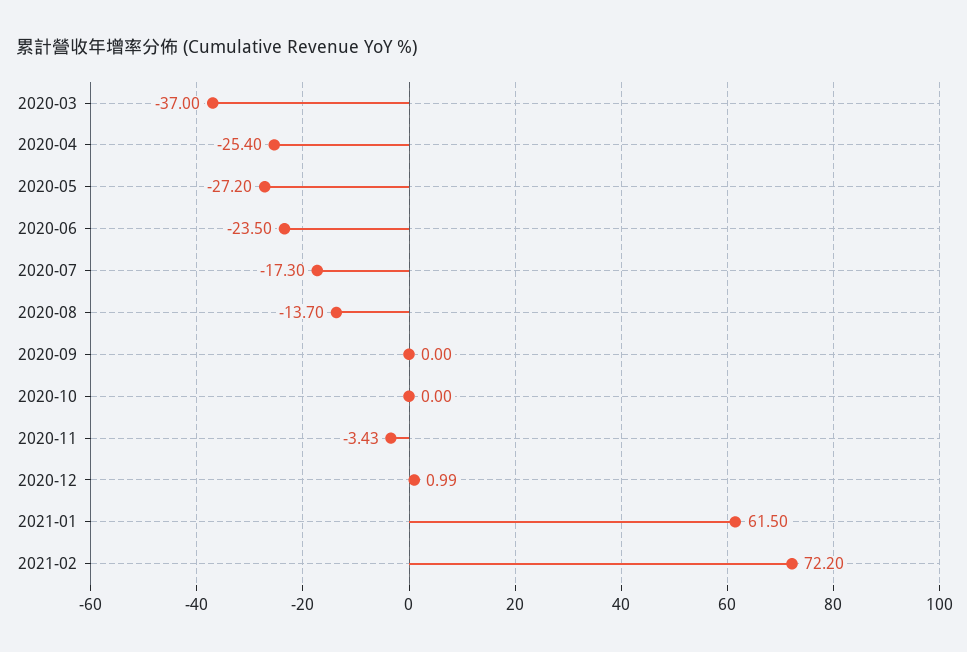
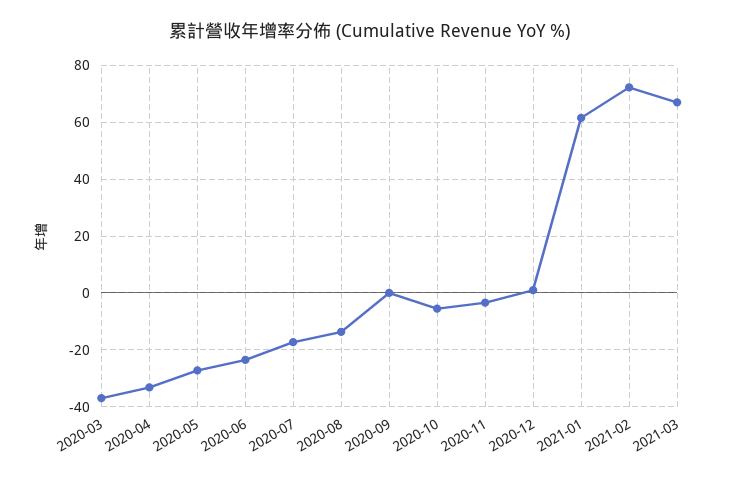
2020-04: -25.4 -> -32.5
2020-10: 0 -> -5
2021-03: none -> 67.5

